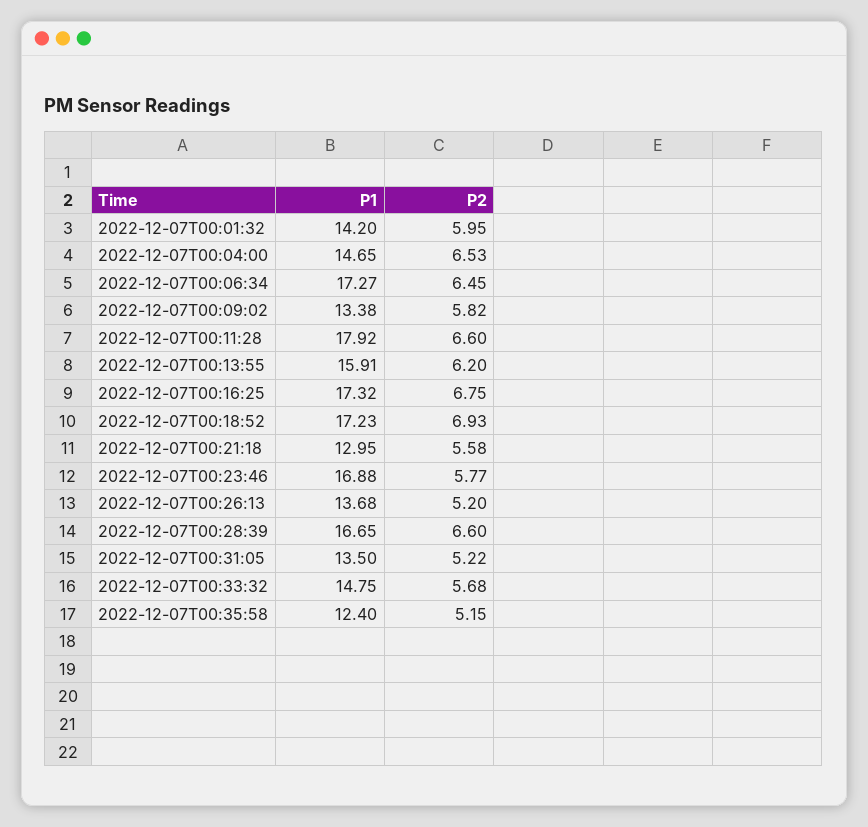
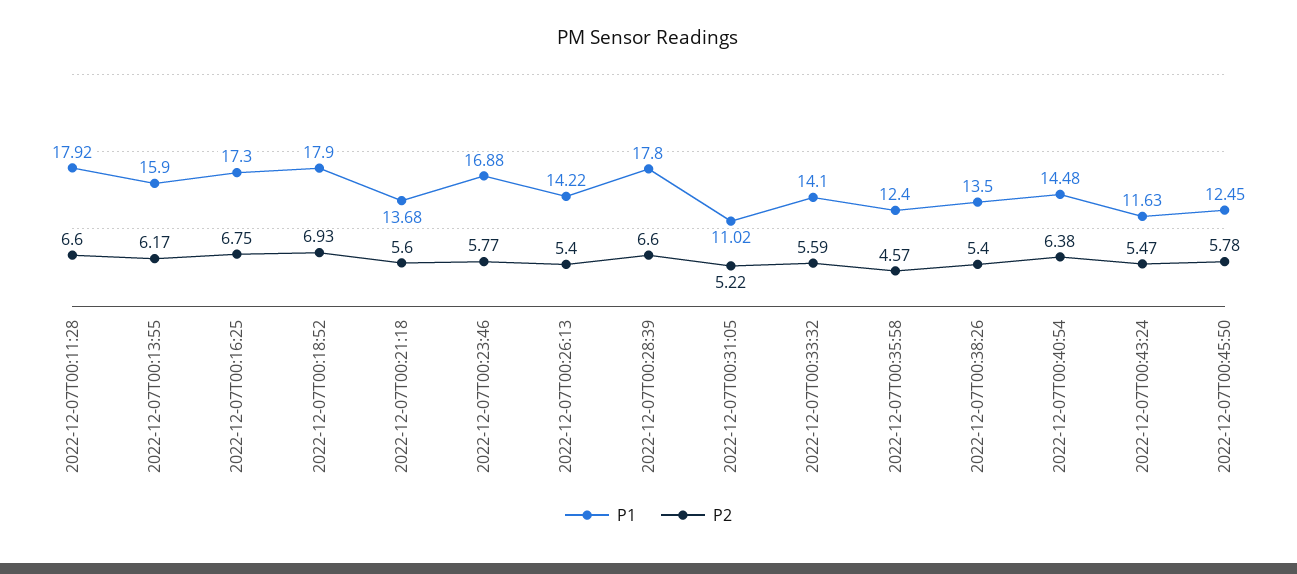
P1, 2022-12-07T00:01:32: 14.2 -> none
P2, 2022-12-07T00:01:32: 5.95 -> none
P1, 2022-12-07T00:04:00: 14.65 -> none
P2, 2022-12-07T00:04:00: 6.53 -> none
P1, 2022-12-07T00:06:34: 17.27 -> none
P2, 2022-12-07T00:06:34: 6.45 -> none
P1, 2022-12-07T00:09:02: 13.38 -> none
P2, 2022-12-07T00:09:02: 5.82 -> none
P1, 2022-12-07T00:13:55: 15.91 -> 15.9
P2, 2022-12-07T00:13:55: 6.2 -> 6.17
P1, 2022-12-07T00:16:25: 17.32 -> 17.3
P1, 2022-12-07T00:18:52: 17.23 -> 17.9
P1, 2022-12-07T00:21:18: 12.95 -> 13.68
P2, 2022-12-07T00:21:18: 5.58 -> 5.6
P1, 2022-12-07T00:26:13: 13.68 -> 14.22
P2, 2022-12-07T00:26:13: 5.2 -> 5.4
P1, 2022-12-07T00:28:39: 16.65 -> 17.8
P1, 2022-12-07T00:31:05: 13.5 -> 11.02
P1, 2022-12-07T00:33:32: 14.75 -> 14.1
P2, 2022-12-07T00:33:32: 5.68 -> 5.59
P2, 2022-12-07T00:35:58: 5.15 -> 4.57
P1, 2022-12-07T00:38:26: none -> 13.5
P2, 2022-12-07T00:38:26: none -> 5.4
P1, 2022-12-07T00:40:54: none -> 14.48
P2, 2022-12-07T00:40:54: none -> 6.38
P1, 2022-12-07T00:43:24: none -> 11.63
P2, 2022-12-07T00:43:24: none -> 5.47
P1, 2022-12-07T00:45:50: none -> 12.45
P2, 2022-12-07T00:45:50: none -> 5.78

